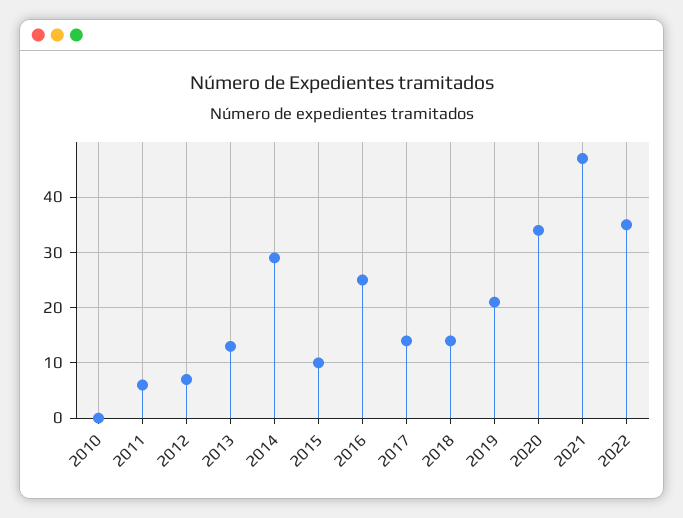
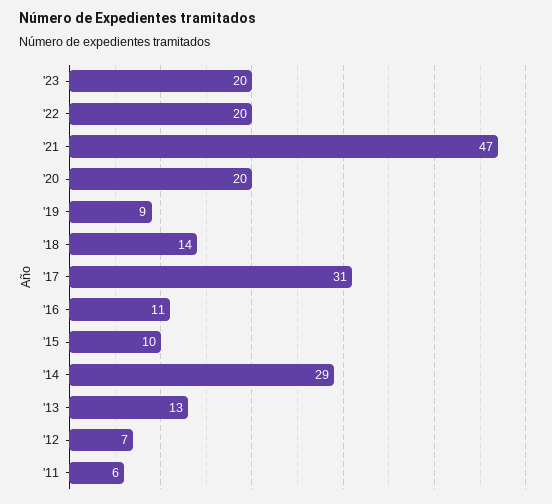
2010: 0 -> none
2016: 25 -> 11
2017: 15 -> 31
2019: 20 -> 9
2020: 35 -> 20
2022: 35 -> 20
'23: none -> 20

